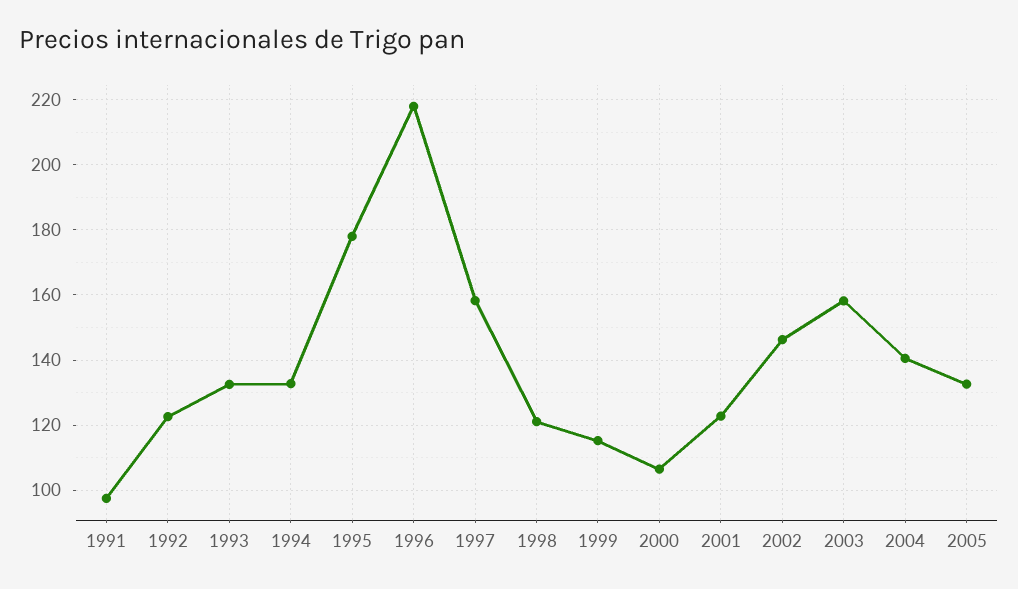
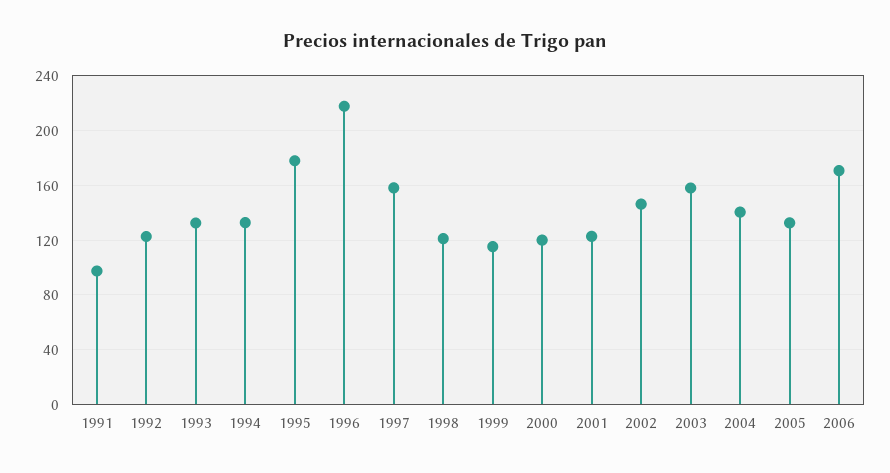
2000: 106 -> 120
2006: none -> 170

